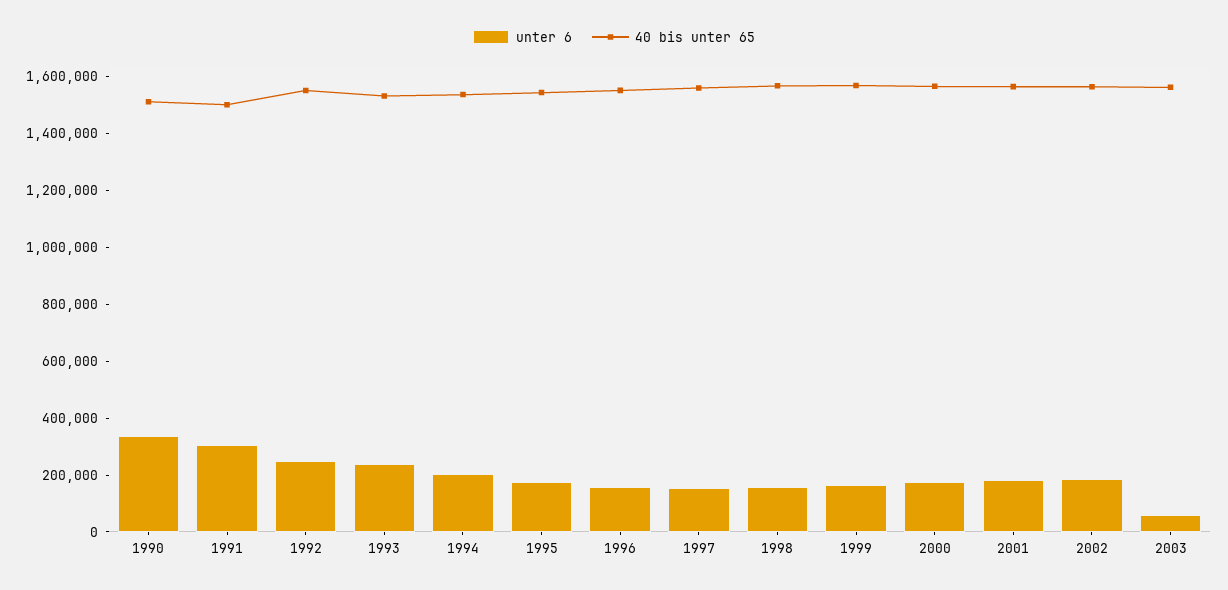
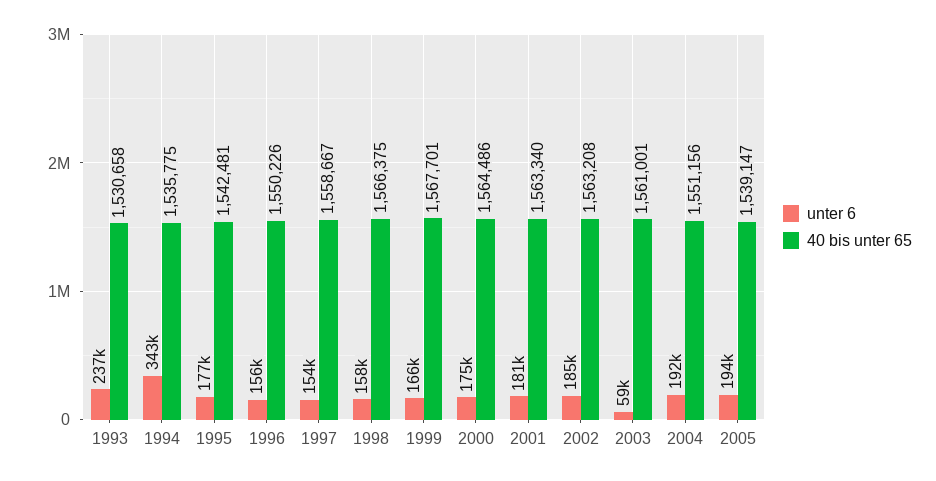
unter 6, 1990: 350000 -> none
40 bis unter 65, 1990: 1500000 -> none
unter 6, 1991: 300000 -> none
40 bis unter 65, 1991: 1500000 -> none
unter 6, 1992: 250000 -> none
40 bis unter 65, 1992: 1550000 -> none
unter 6, 1994: 200000 -> 343000
unter 6, 2004: none -> 192000
40 bis unter 65, 2004: none -> 1551156
unter 6, 2005: none -> 194000
40 bis unter 65, 2005: none -> 1539147

